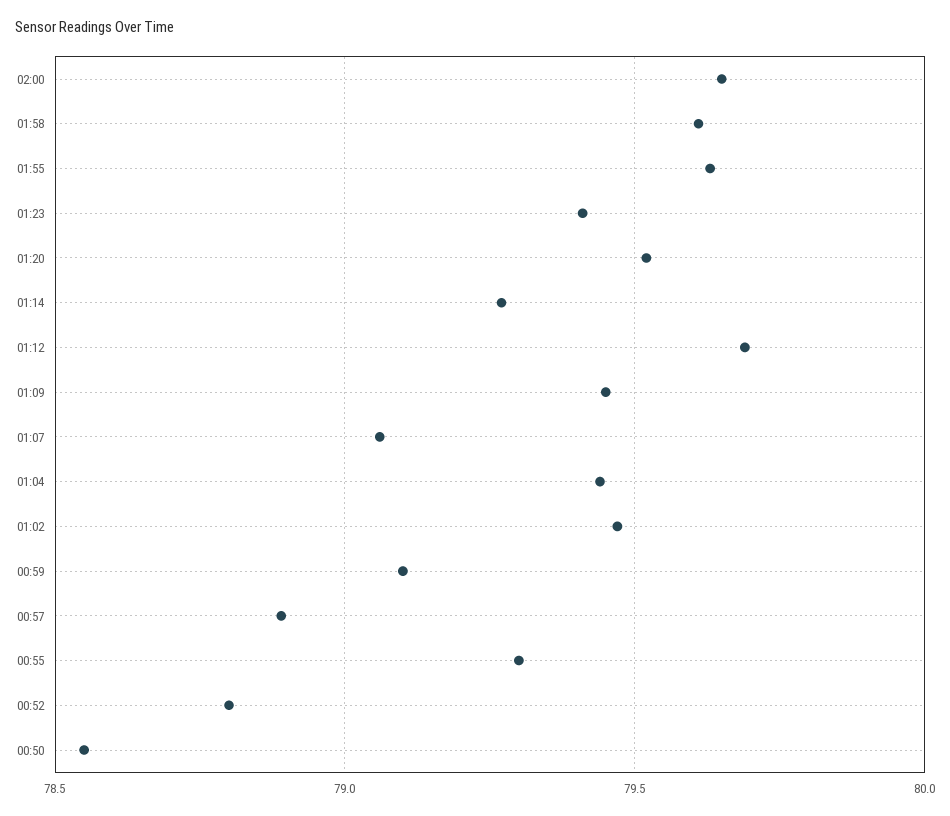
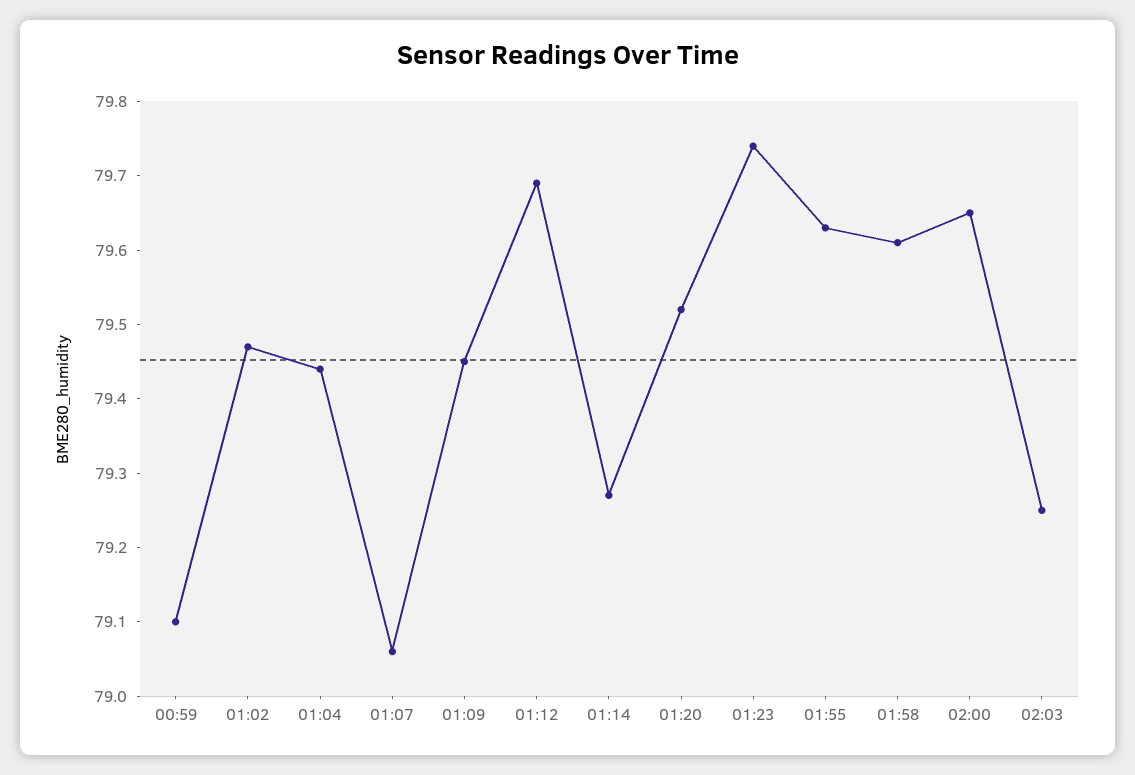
01:23: 79.4 -> 79.75
00:57: 78.9 -> none
00:55: 79.3 -> none
00:52: 78.8 -> none
00:50: 78.55 -> none
02:03: none -> 79.25

